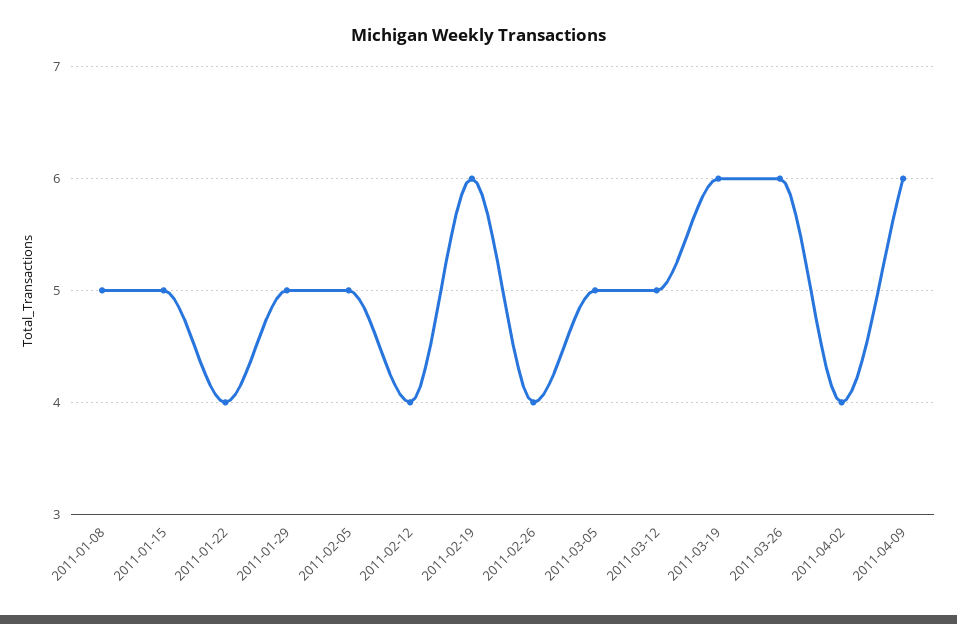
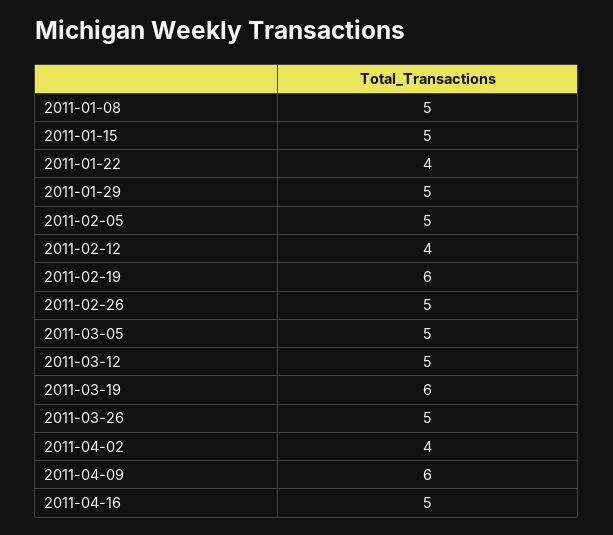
2011-02-26: 4 -> 5
2011-03-26: 6 -> 5
2011-04-16: none -> 5

